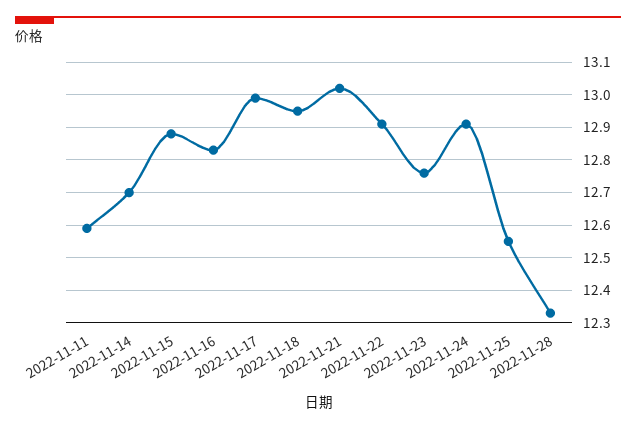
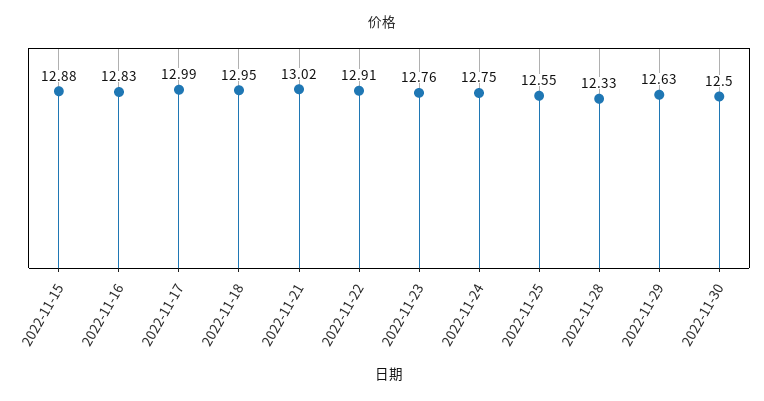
2022-11-11: 12.6 -> none
2022-11-14: 12.7 -> none
2022-11-24: 12.9 -> 12.75
2022-11-29: none -> 12.63
2022-11-30: none -> 12.5

